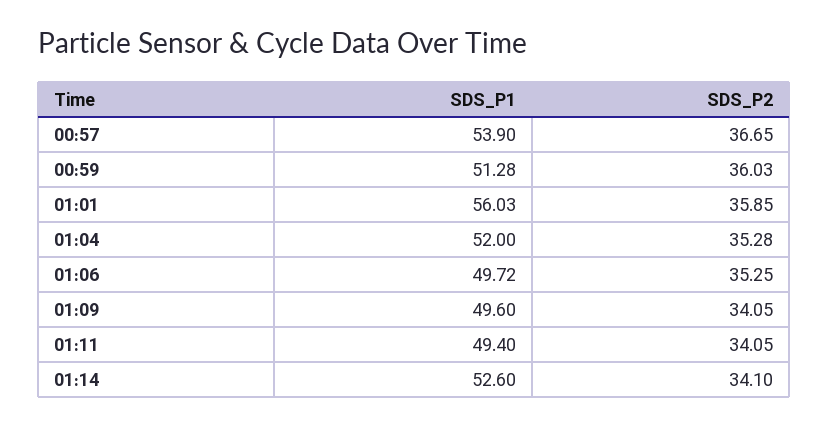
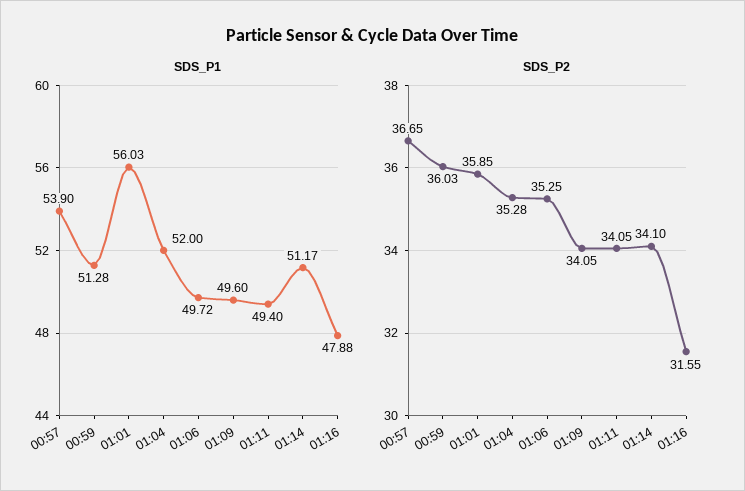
SDS_P1, 01:14: 52.6 -> 51.17
SDS_P1, 01:16: none -> 47.88
SDS_P2, 01:16: none -> 31.55

